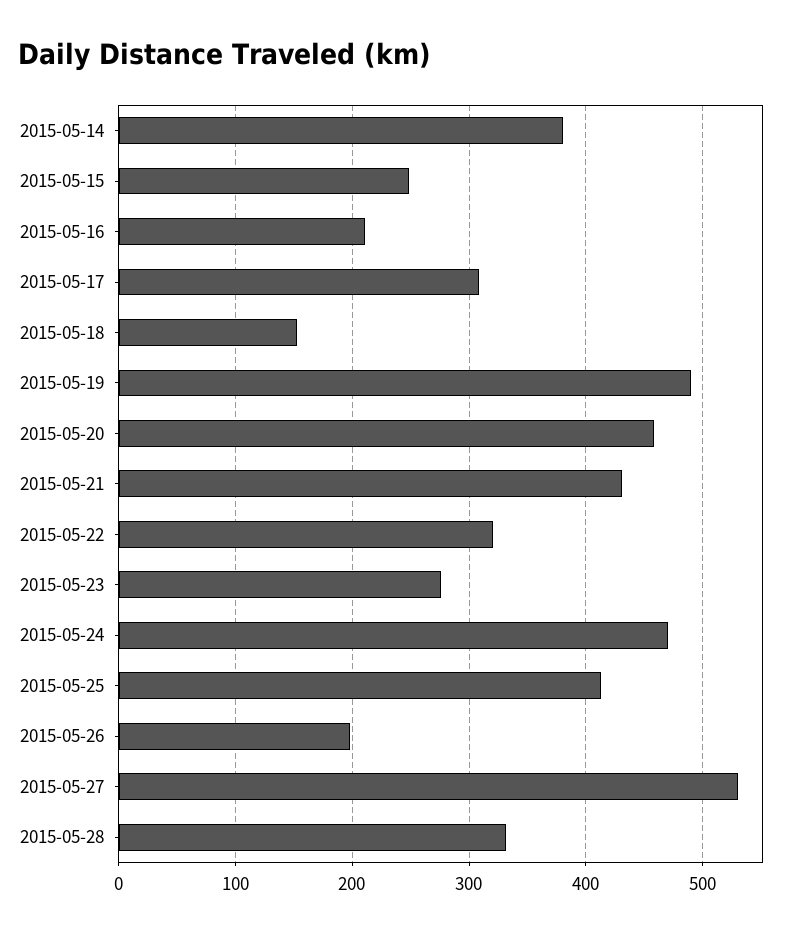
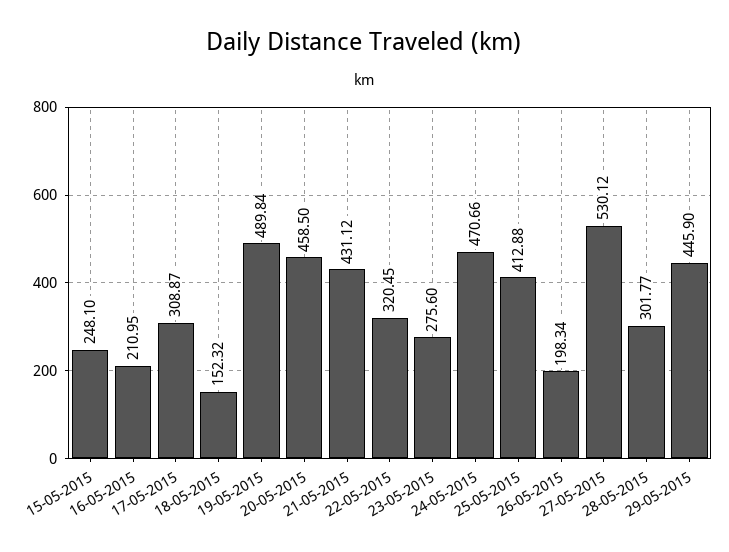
2015-05-14: 380 -> none
2015-05-28: 330 -> 301.77
29-05-2015: none -> 445.9

